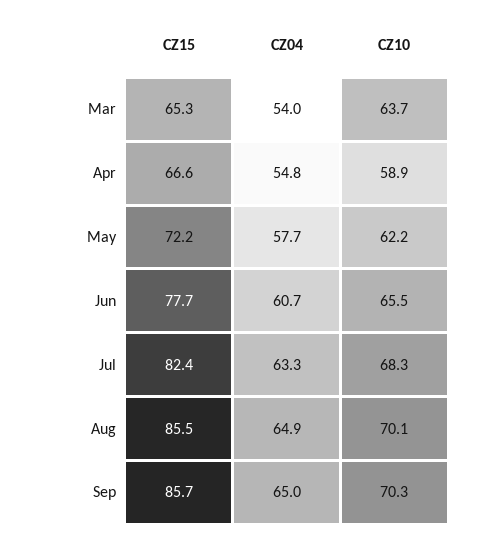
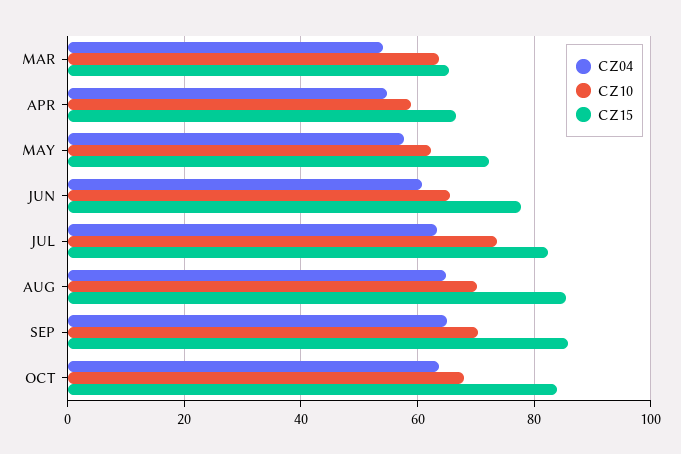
CZ10, Jul: 68.3 -> 74
CZ04, OCT: none -> 64
CZ10, OCT: none -> 68
CZ15, OCT: none -> 84

